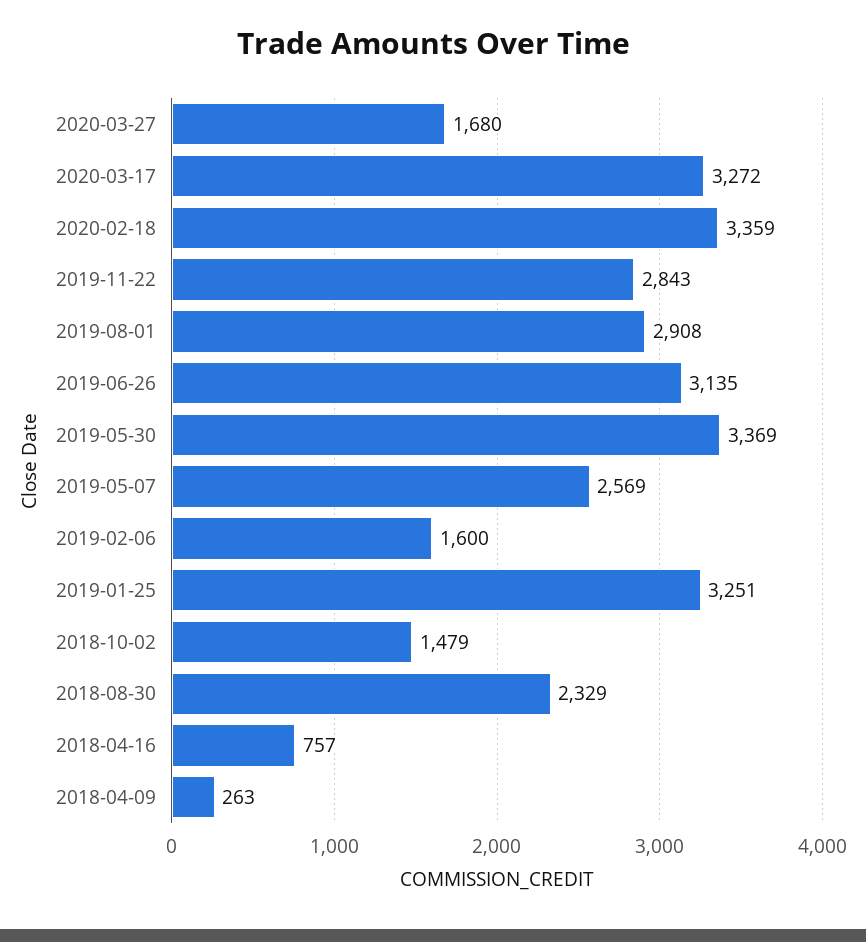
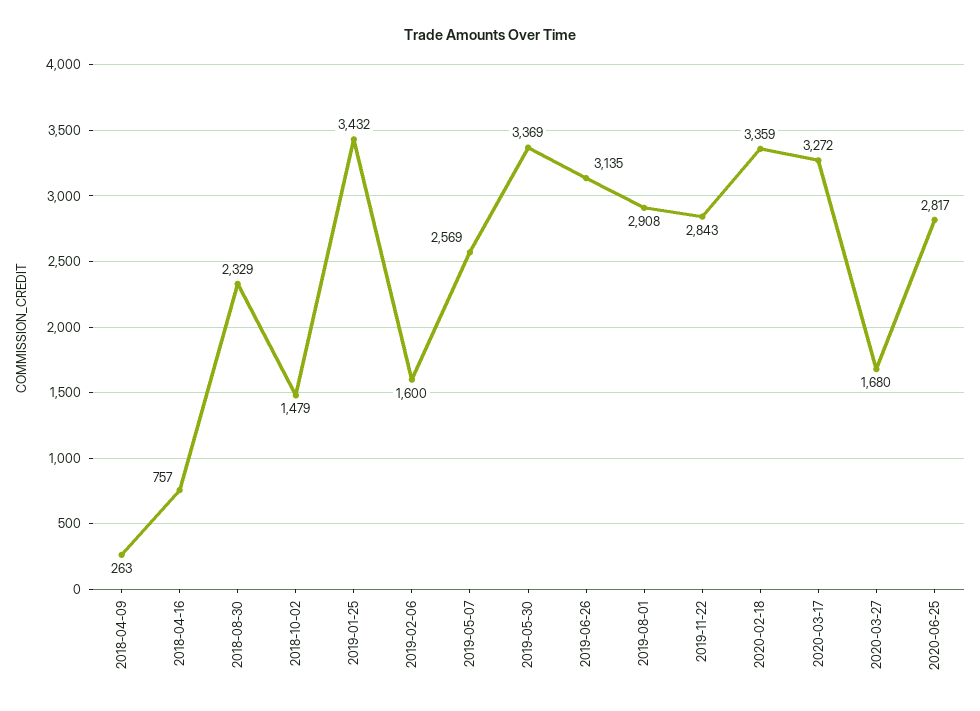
2019-01-25: 3251 -> 3432
2020-06-25: none -> 2817

